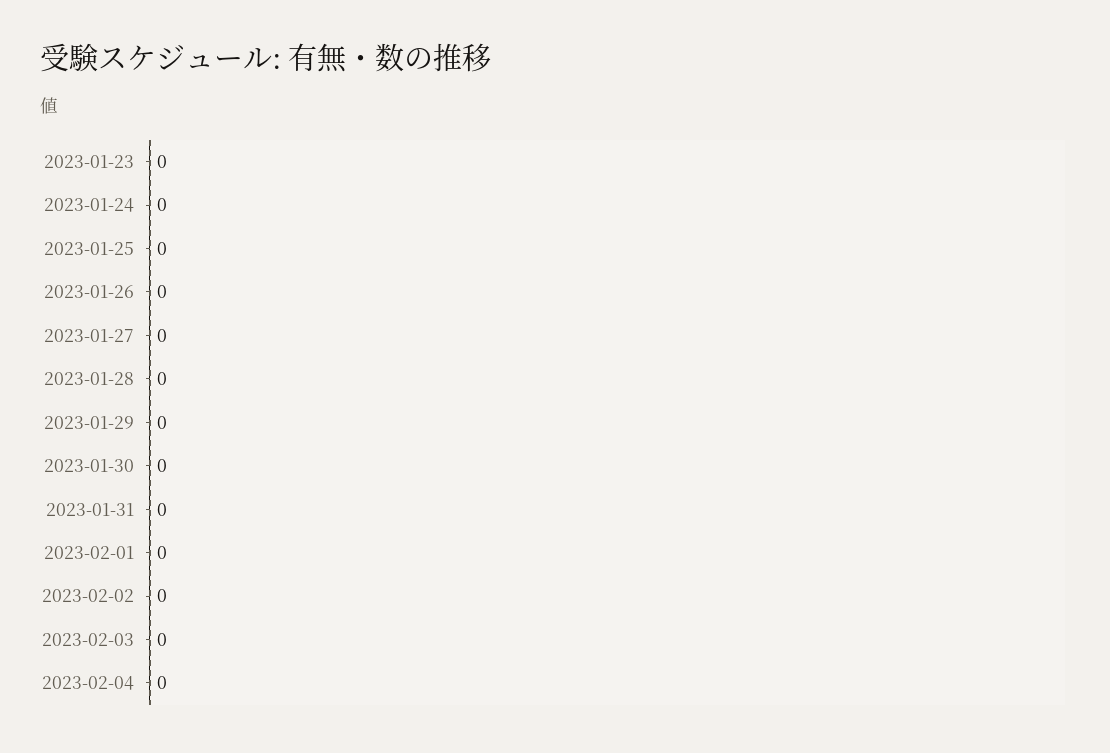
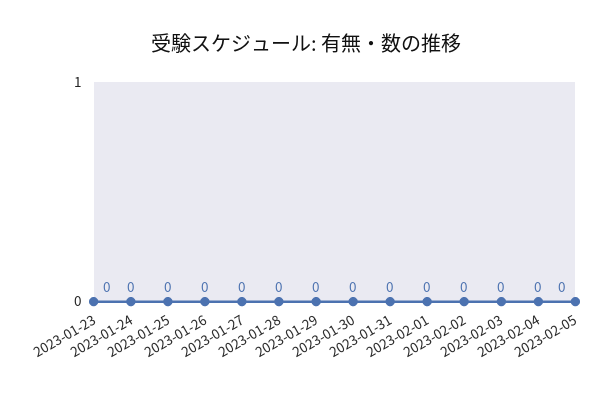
2023-02-05: none -> 0

